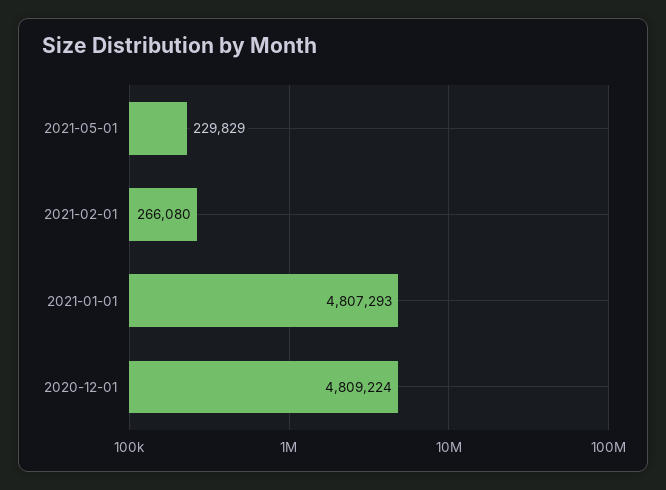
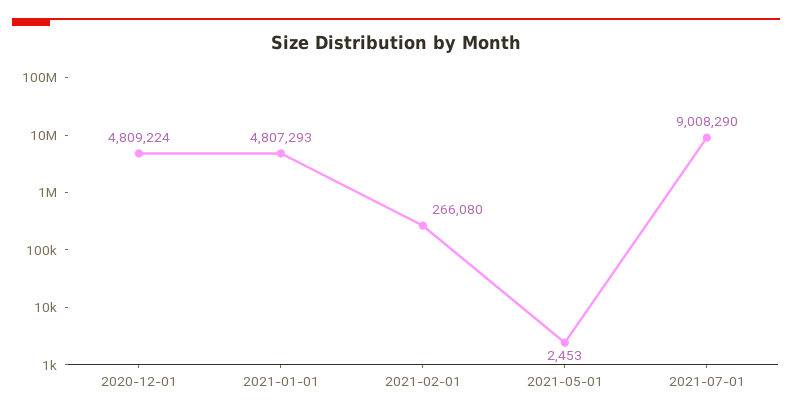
2021-05-01: 229829 -> 2453
2021-07-01: none -> 9008290

